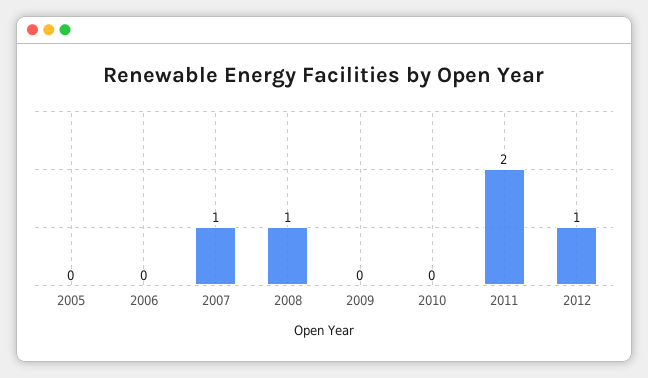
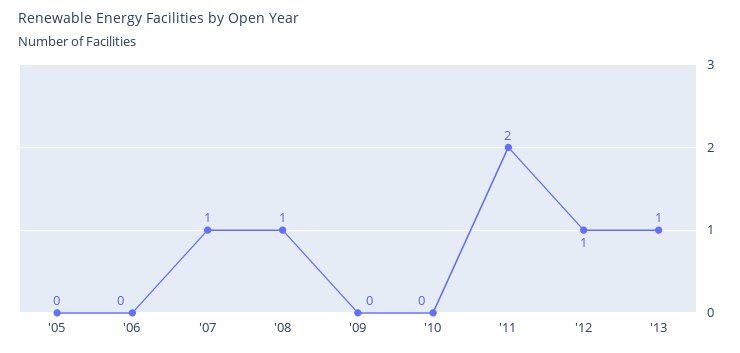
'13: none -> 1

